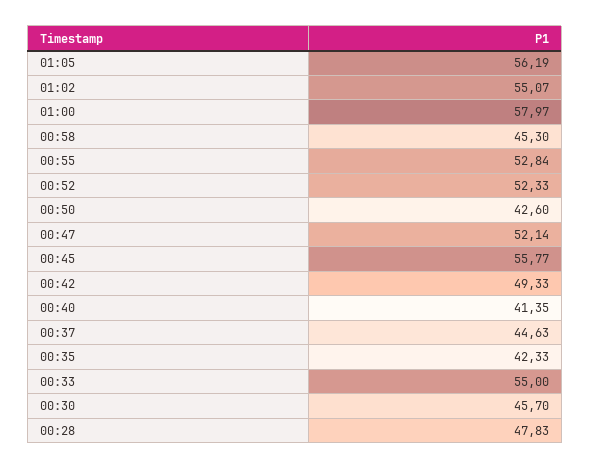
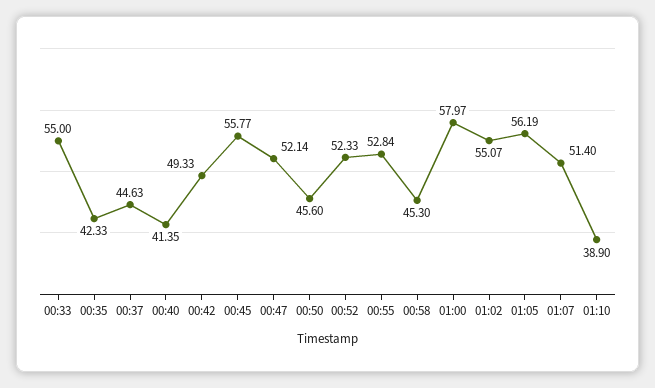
00:50: 42.6 -> 45.6
00:30: 45.7 -> none
00:28: 47.83 -> none
01:07: none -> 51.4
01:10: none -> 38.9

